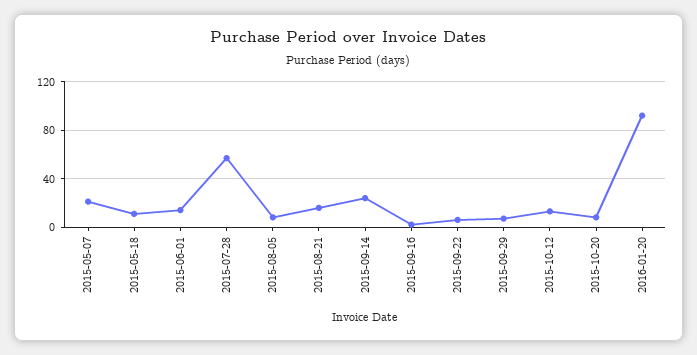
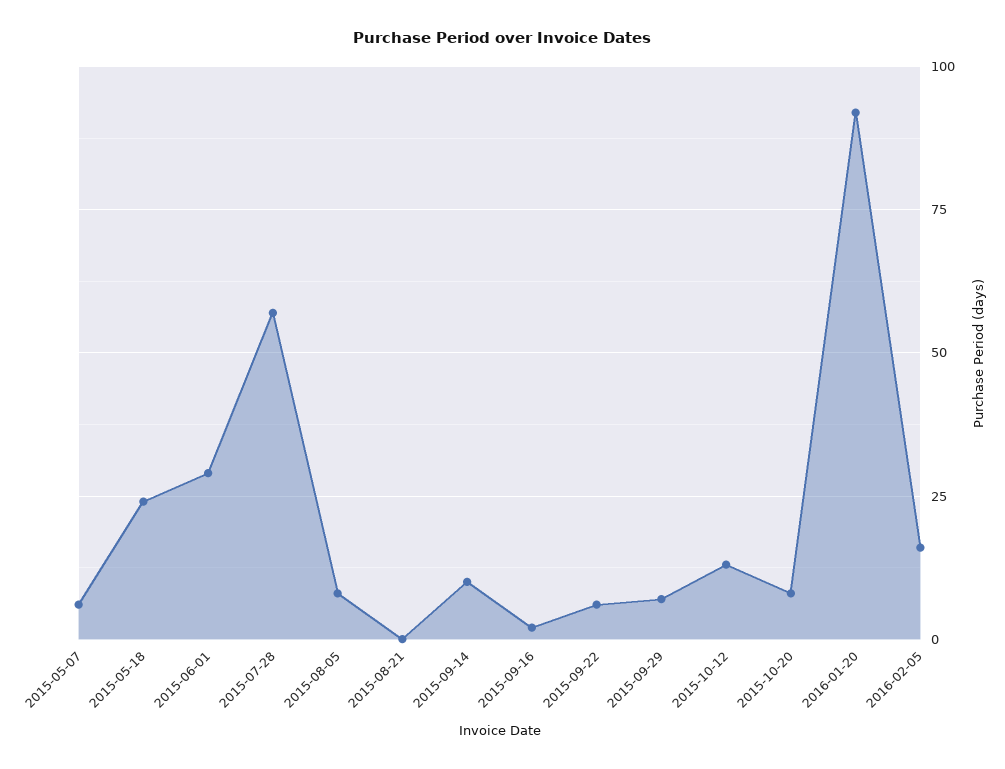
2015-05-07: 20 -> 5
2015-05-18: 10 -> 25
2015-06-01: 15 -> 30
2015-08-21: 15 -> 0
2015-09-14: 25 -> 10
2016-02-05: none -> 15

